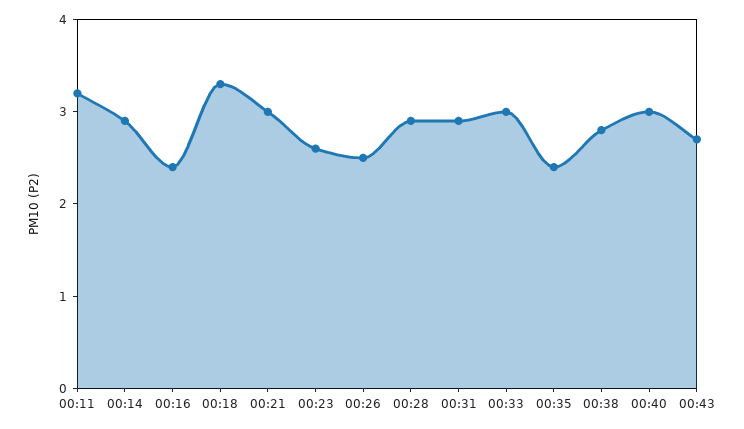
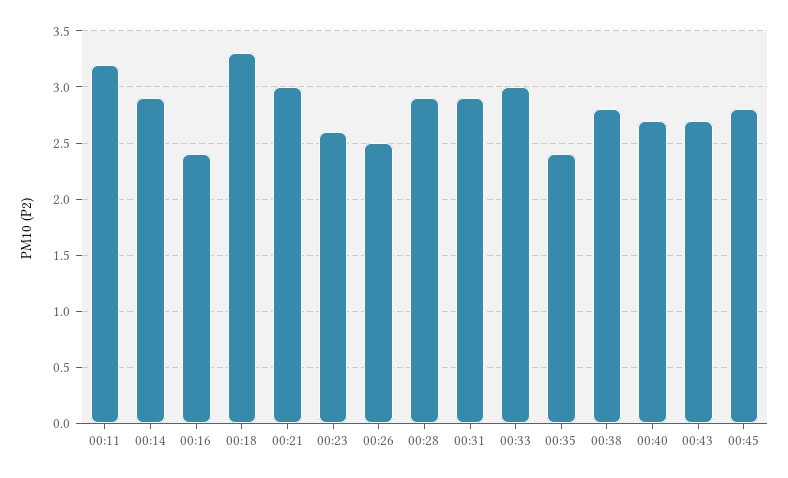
00:40: 3 -> 2.7
00:45: none -> 2.8

